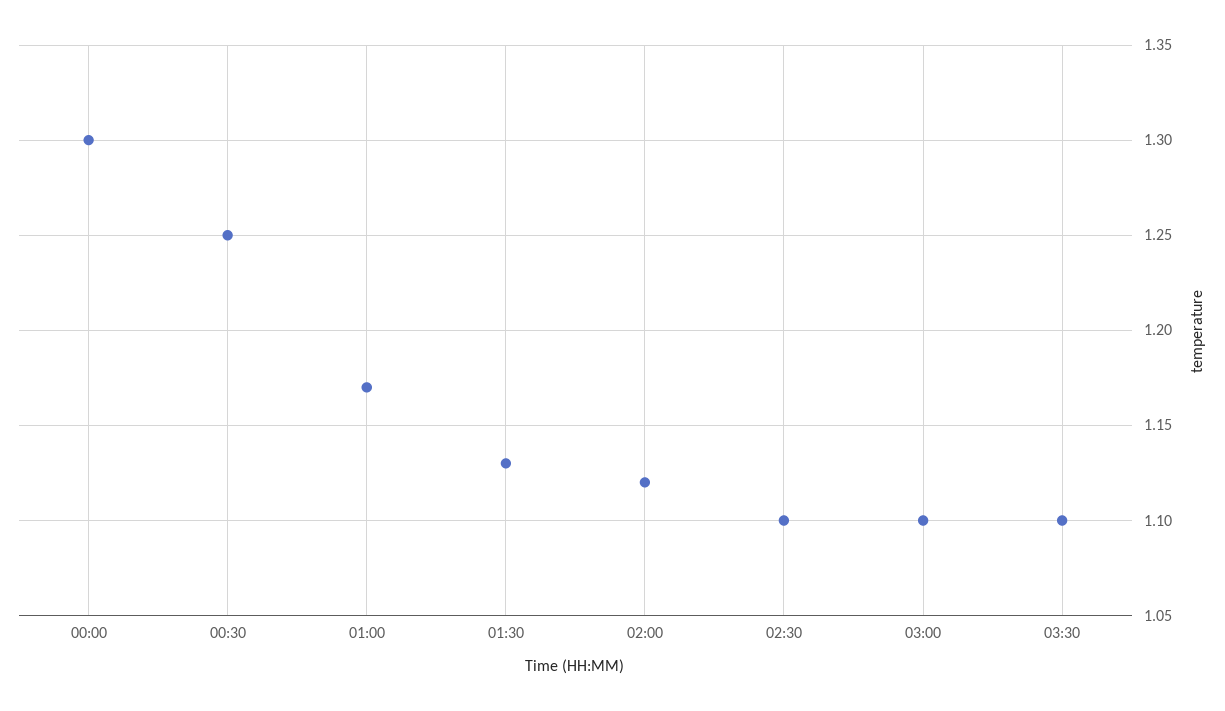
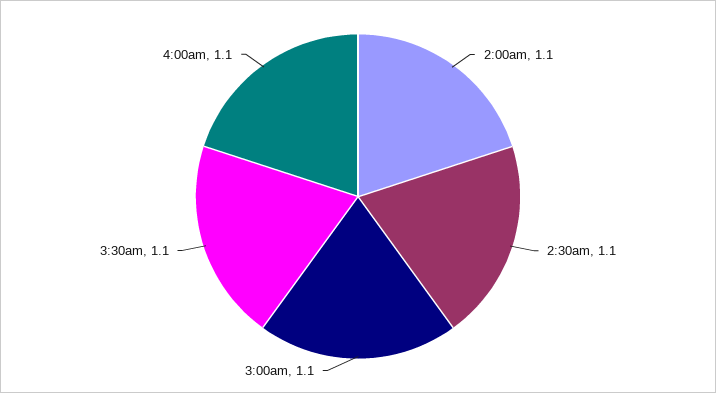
00:00: 1.3 -> none
00:30: 1.25 -> none
01:00: 1.17 -> none
01:30: 1.13 -> none
02:00: 1.12 -> 1.1
4:00am: none -> 1.1

